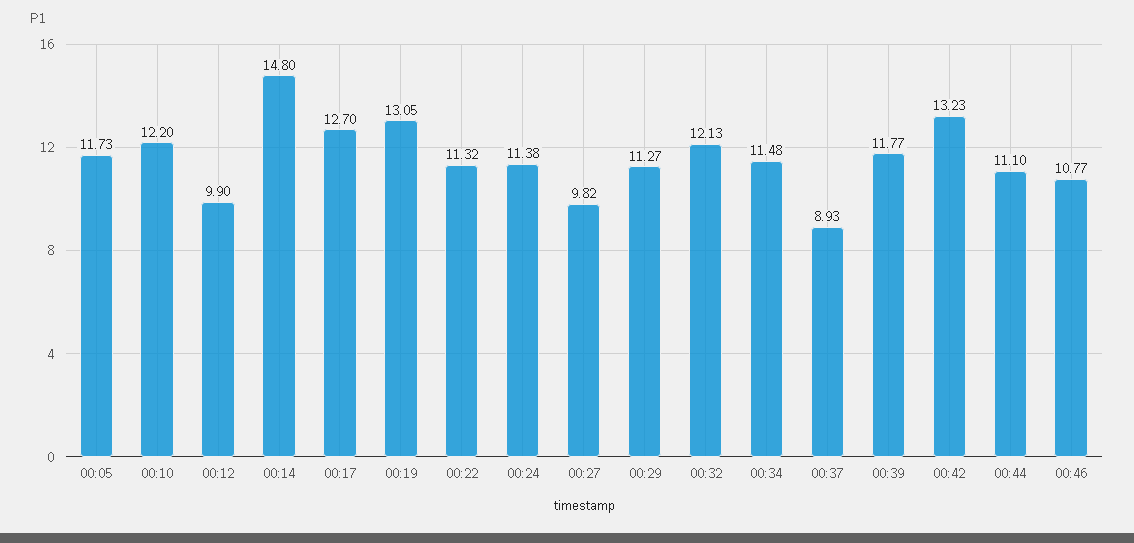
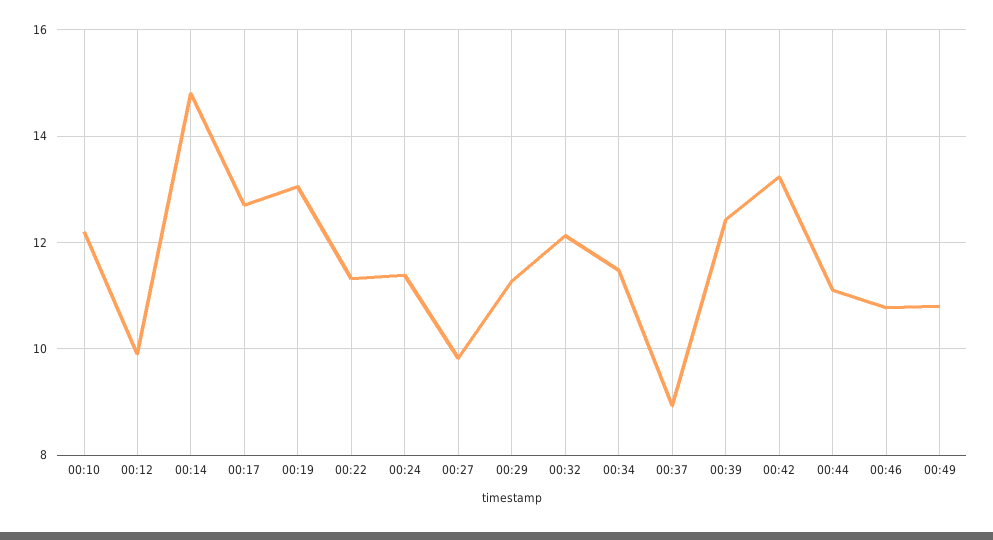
00:05: 11.73 -> none
00:39: 11.77 -> 12.4
00:49: none -> 10.8

